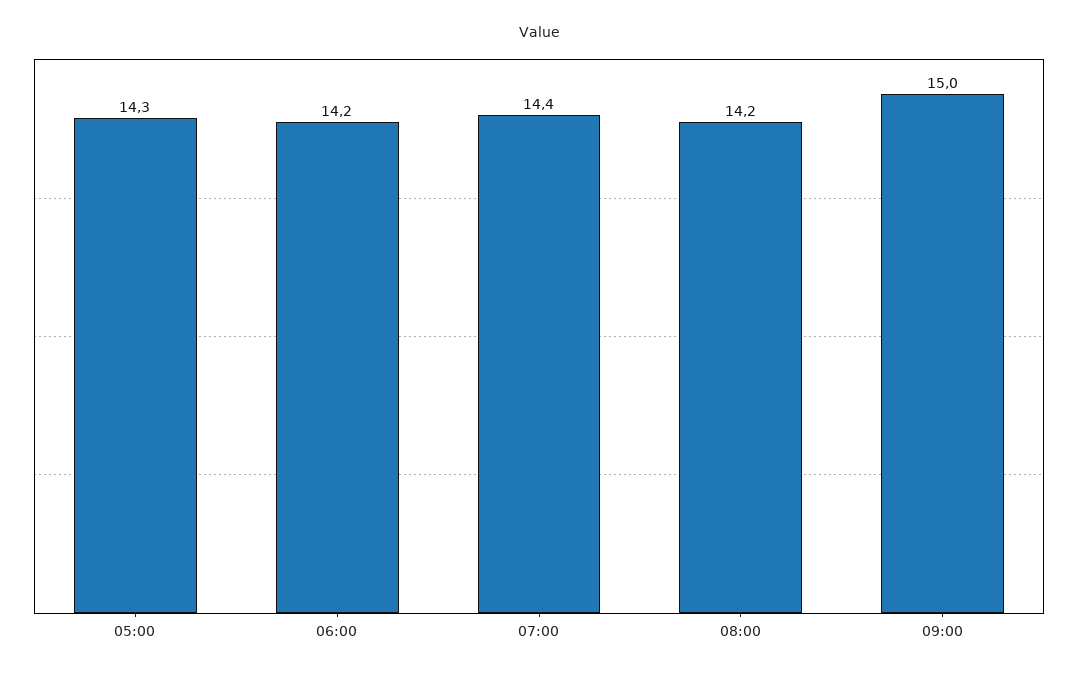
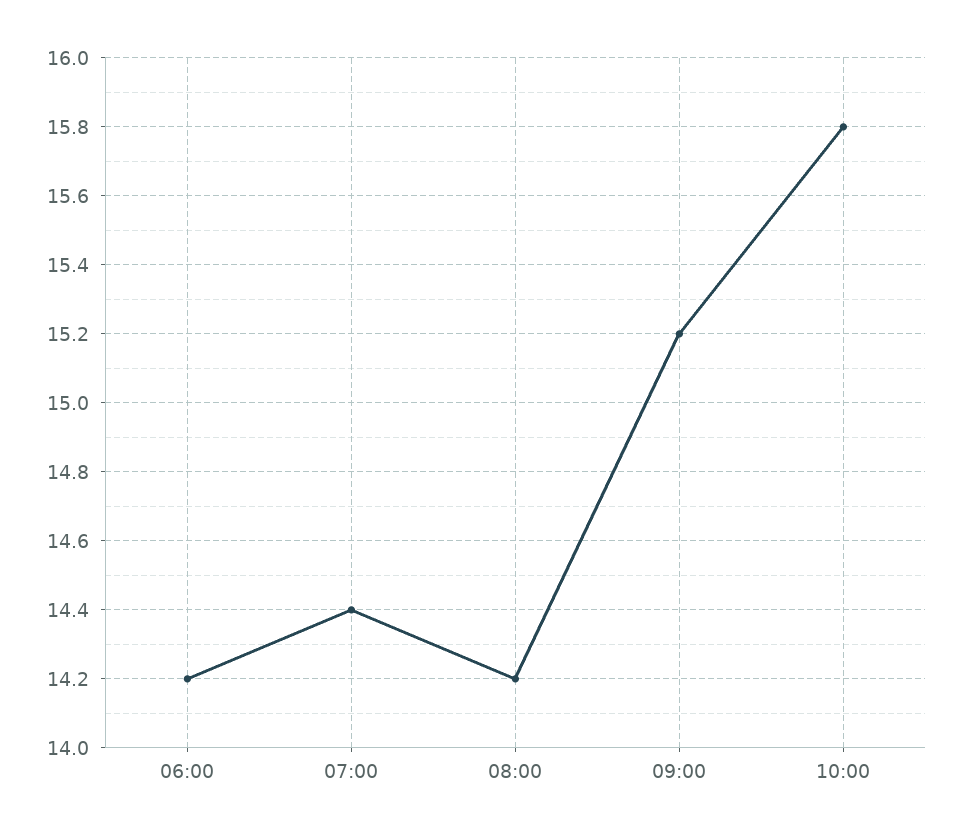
05:00: 14.3 -> none
09:00: 15 -> 15.2
10:00: none -> 15.8

